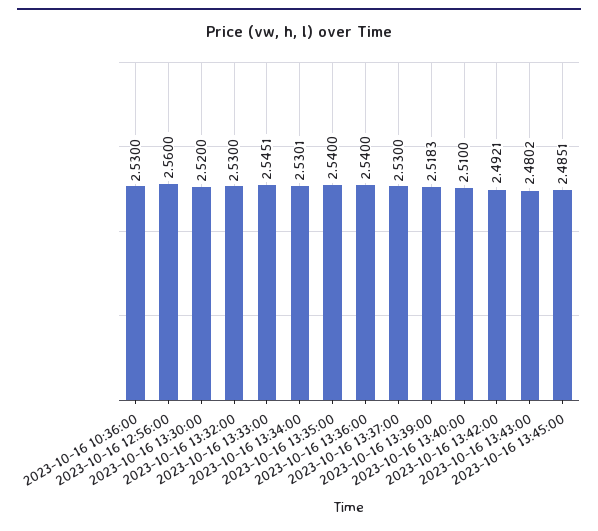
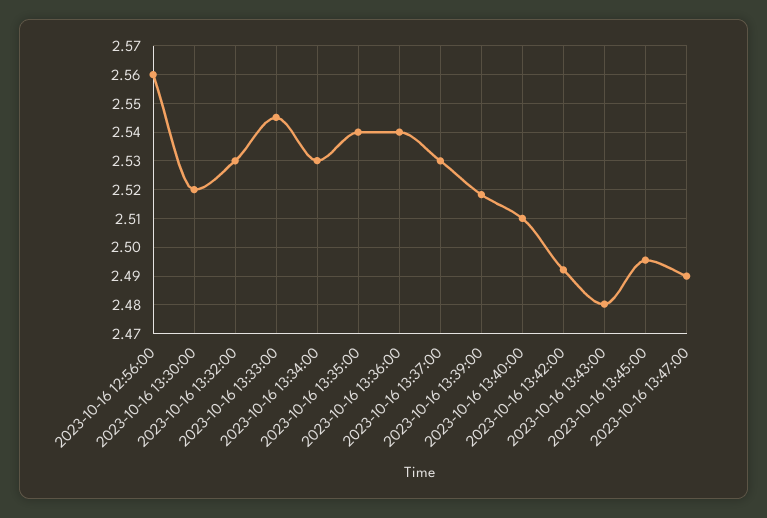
2023-10-16 10:36:00: 2.53 -> none
2023-10-16 13:45:00: 2.4851 -> 2.495
2023-10-16 13:47:00: none -> 2.49

